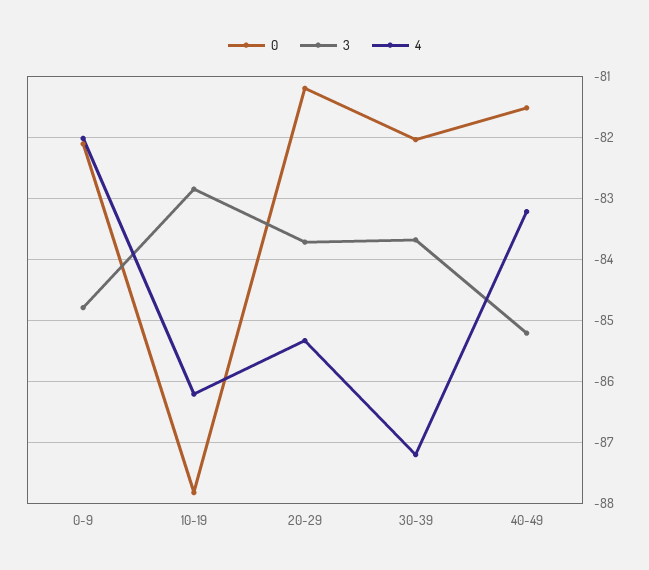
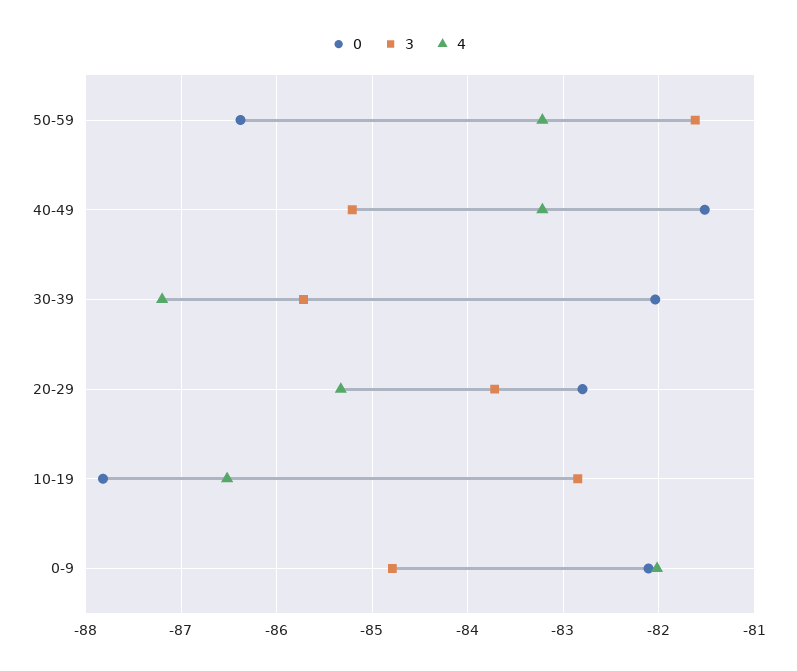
4, 10-19: -86.2 -> -86.5
0, 20-29: -81.2 -> -82.8
3, 30-39: -83.7 -> -85.7
0, 50-59: none -> -86.4
3, 50-59: none -> -81.6
4, 50-59: none -> -83.2

